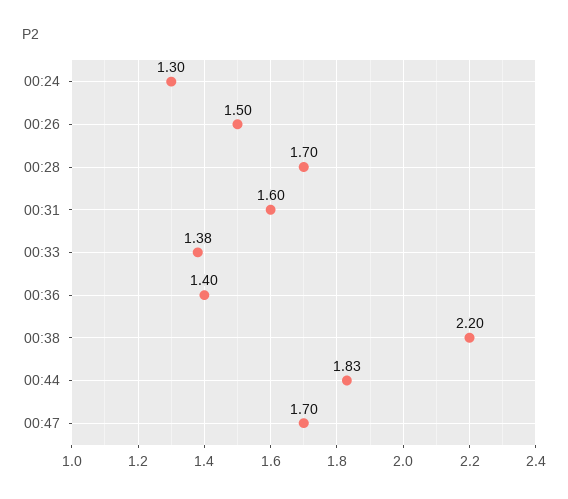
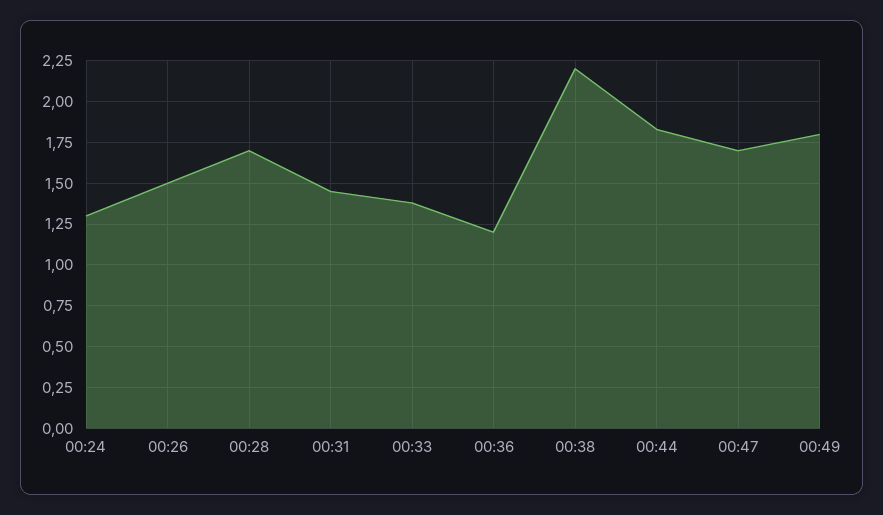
00:31: 1.6 -> 1.45
00:36: 1.4 -> 1.2
00:49: none -> 1.8

